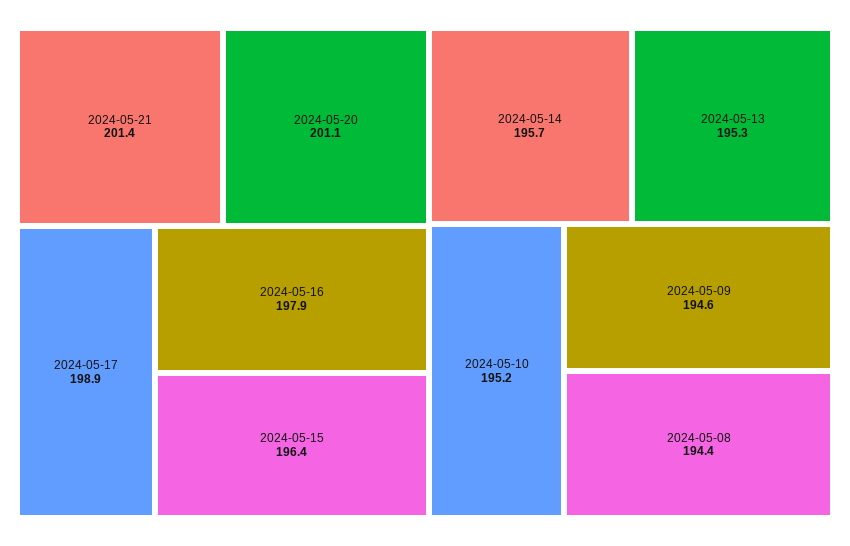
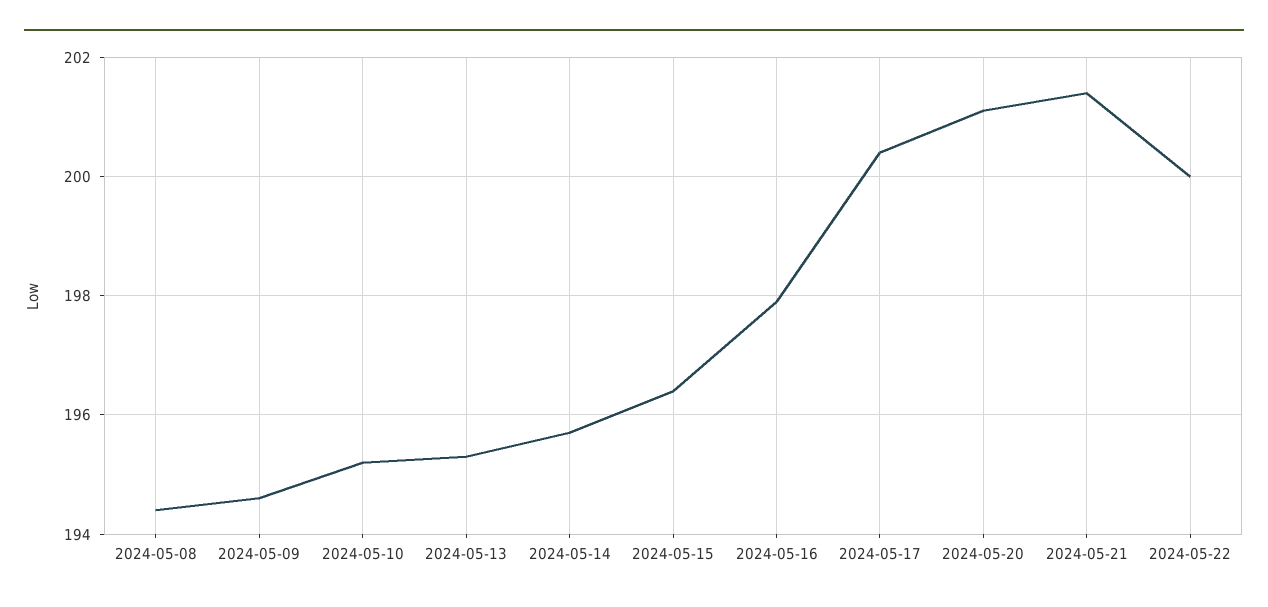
2024-05-17: 198.9 -> 200.5
2024-05-22: none -> 200

